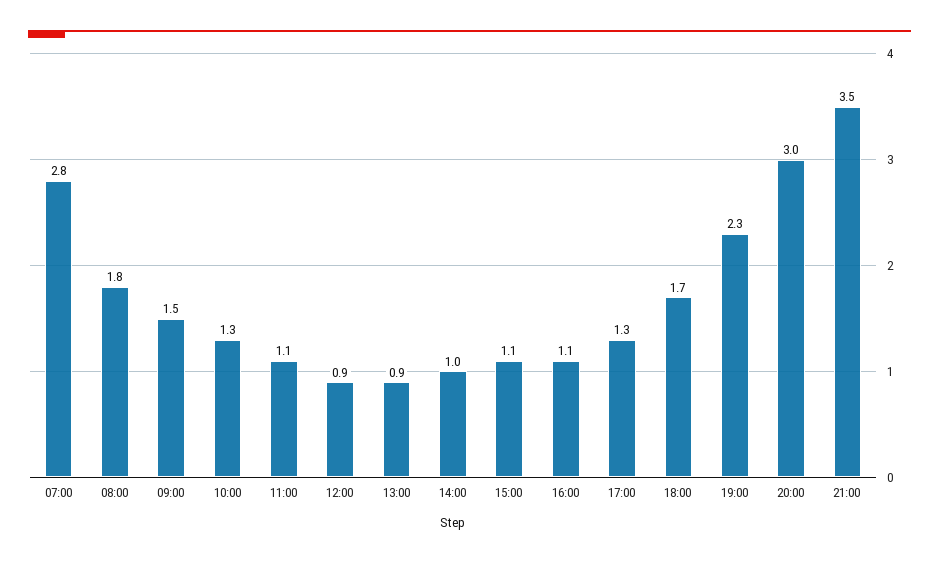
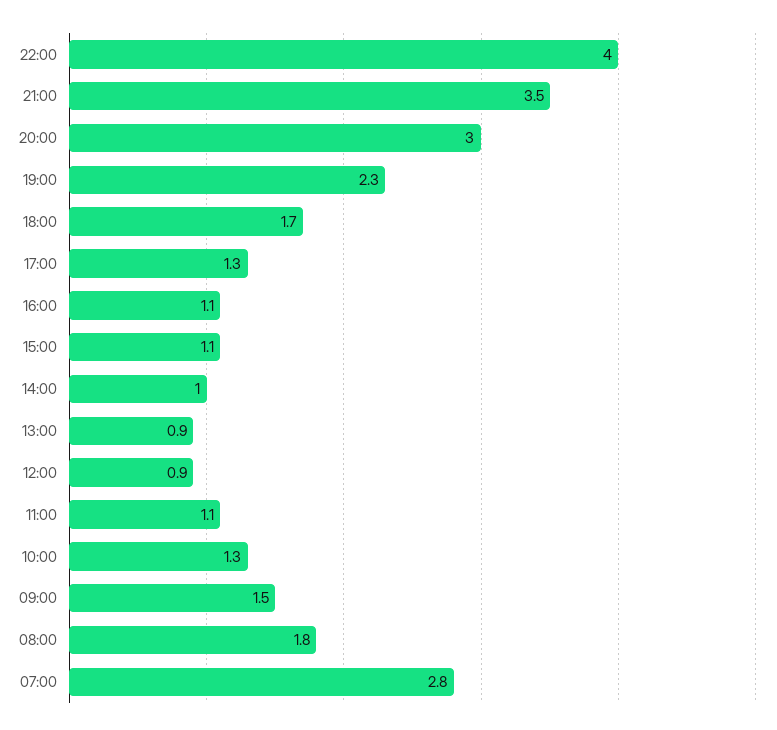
22:00: none -> 4

